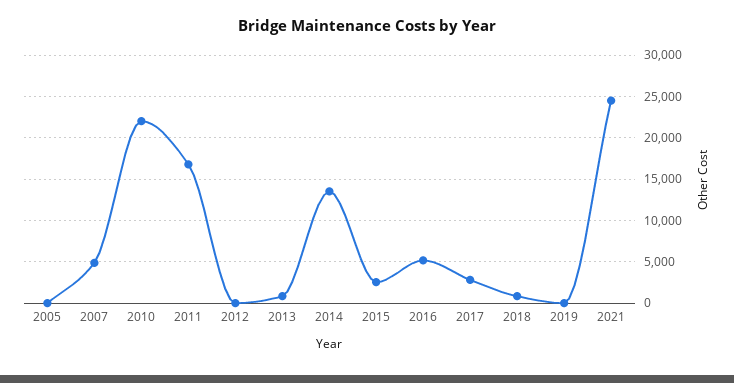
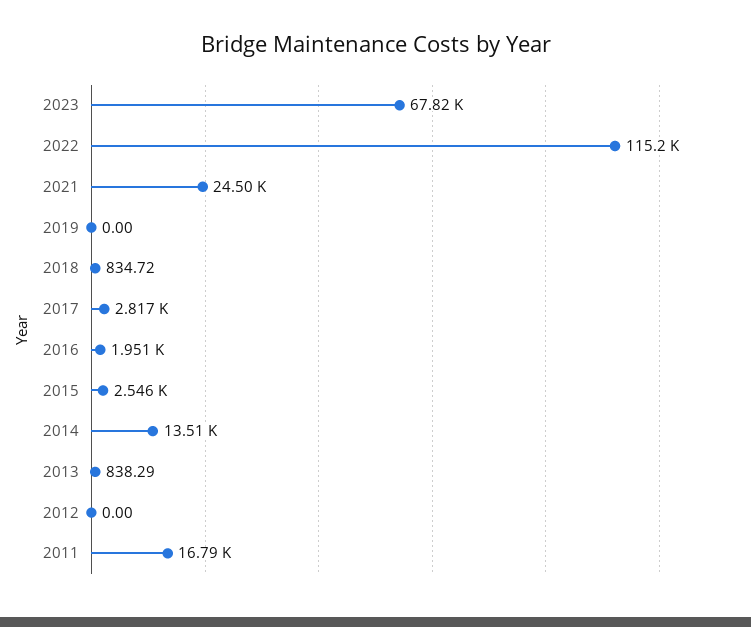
2005: 0 -> none
2007: 5000 -> none
2010: 22000 -> none
2016: 5000 -> 1951
2023: none -> 67820
2022: none -> 115200

